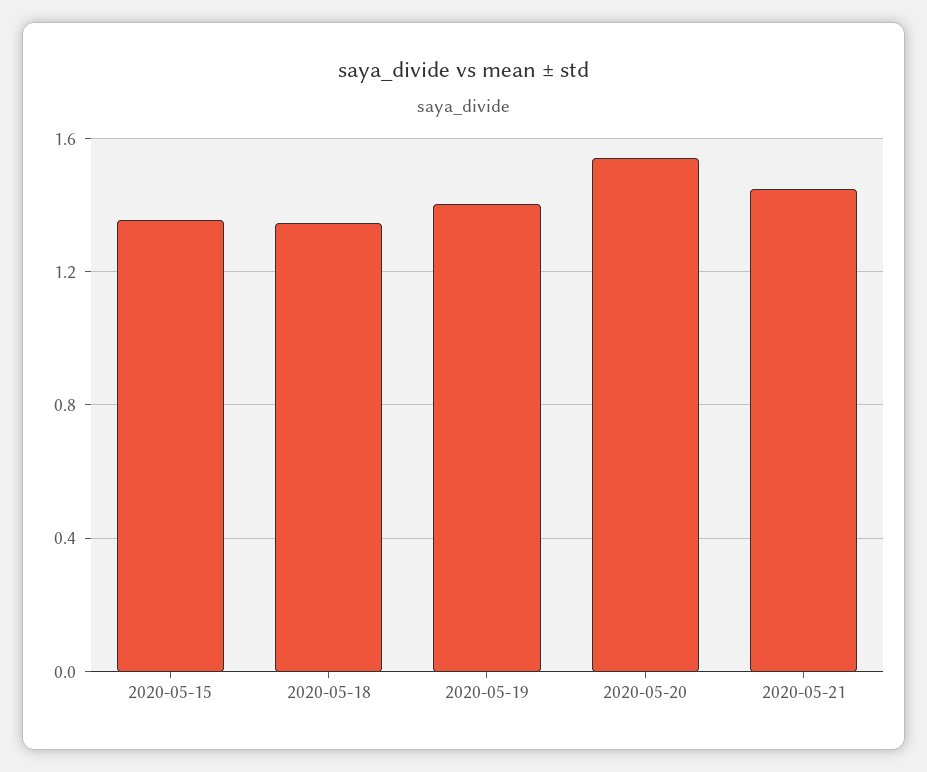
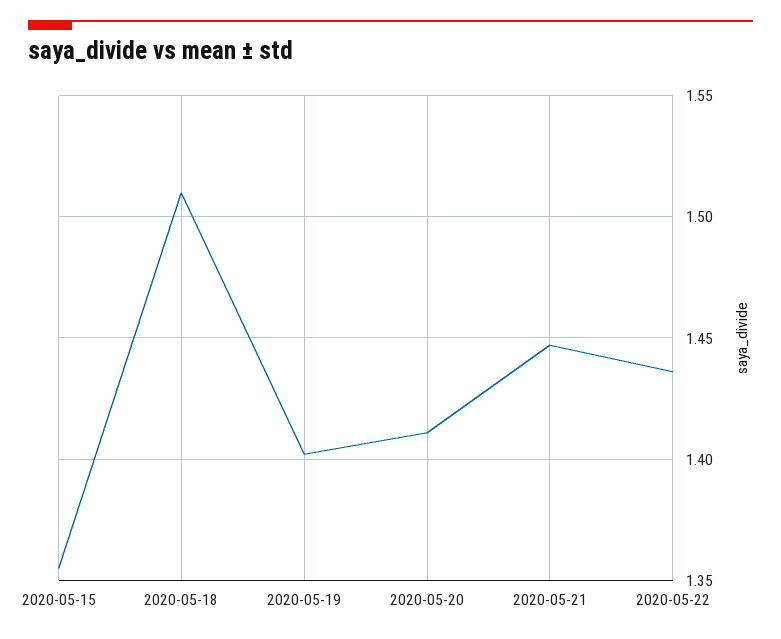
2020-05-18: 1.35 -> 1.51
2020-05-20: 1.55 -> 1.41
2020-05-22: none -> 1.435

